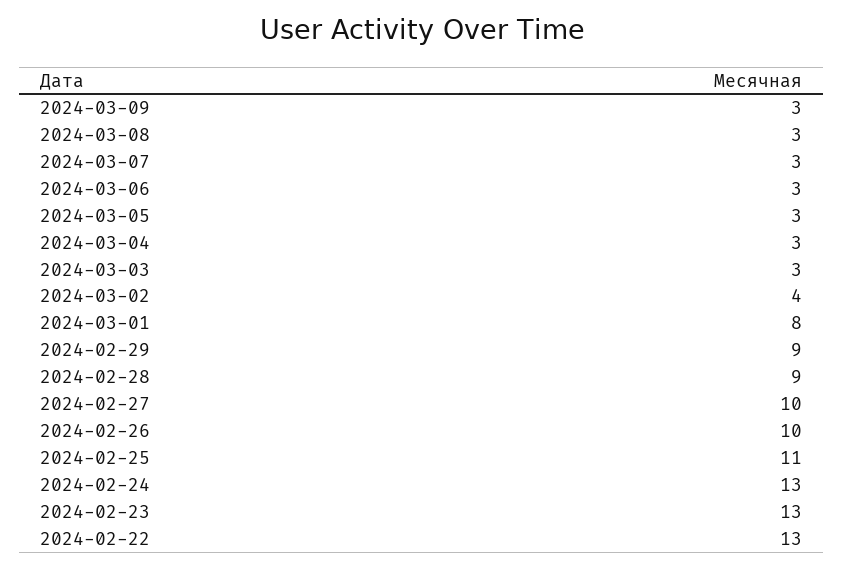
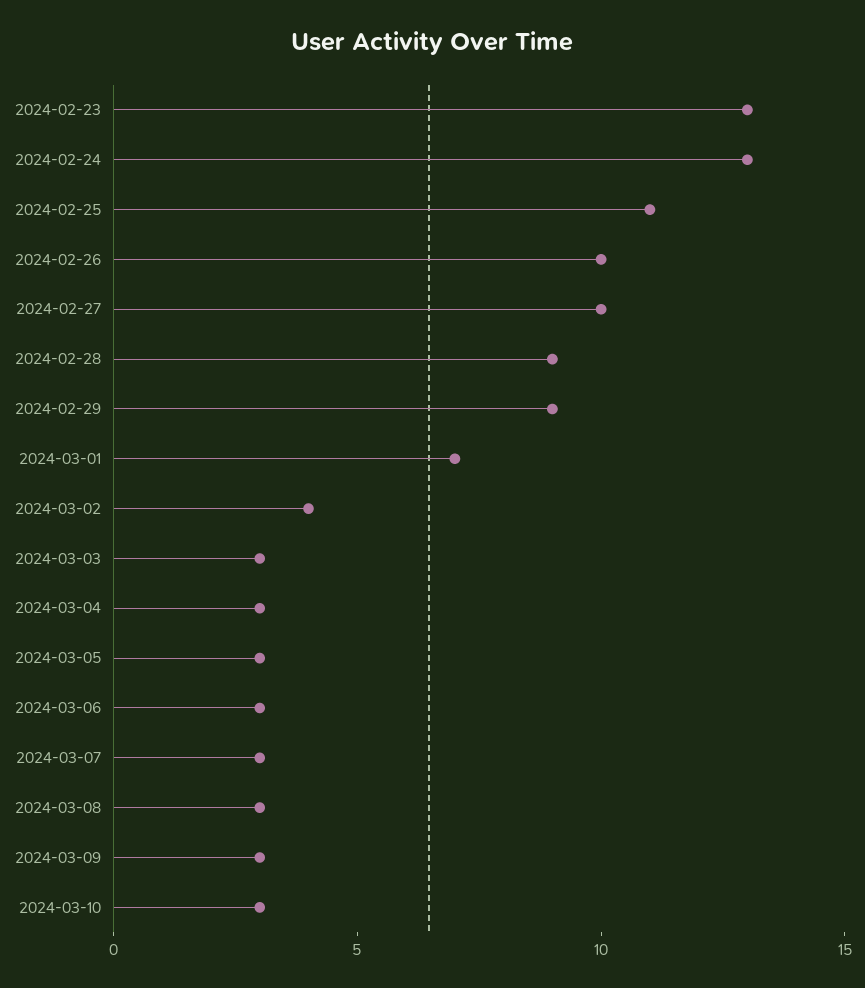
2024-03-01: 8 -> 7
2024-02-22: 13 -> none
2024-03-10: none -> 3

